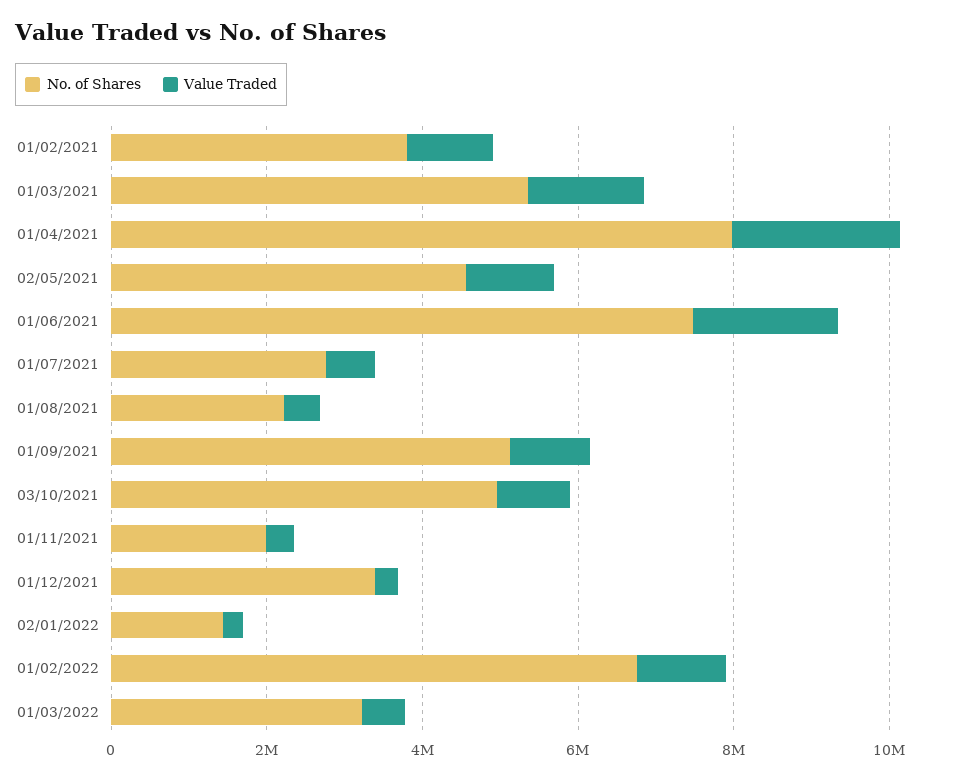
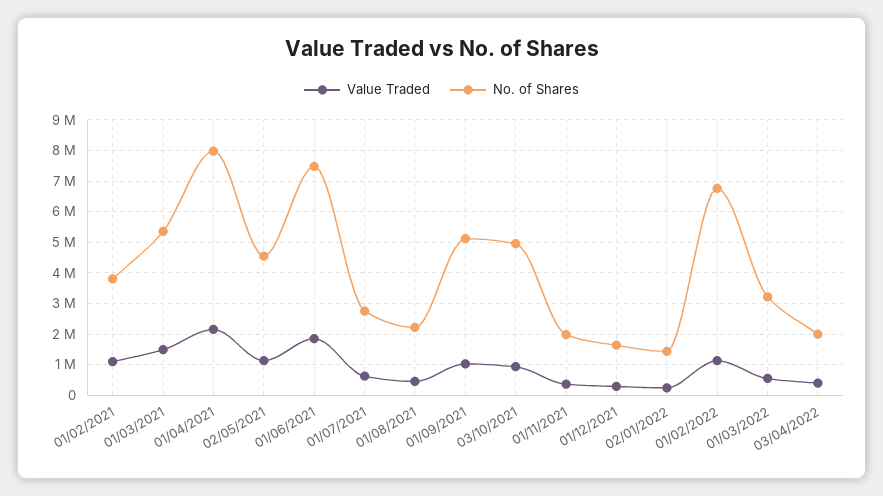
No. of Shares, 01/12/2021: 3500000 -> 1600000
Value Traded, 03/04/2022: none -> 400000
No. of Shares, 03/04/2022: none -> 2000000

